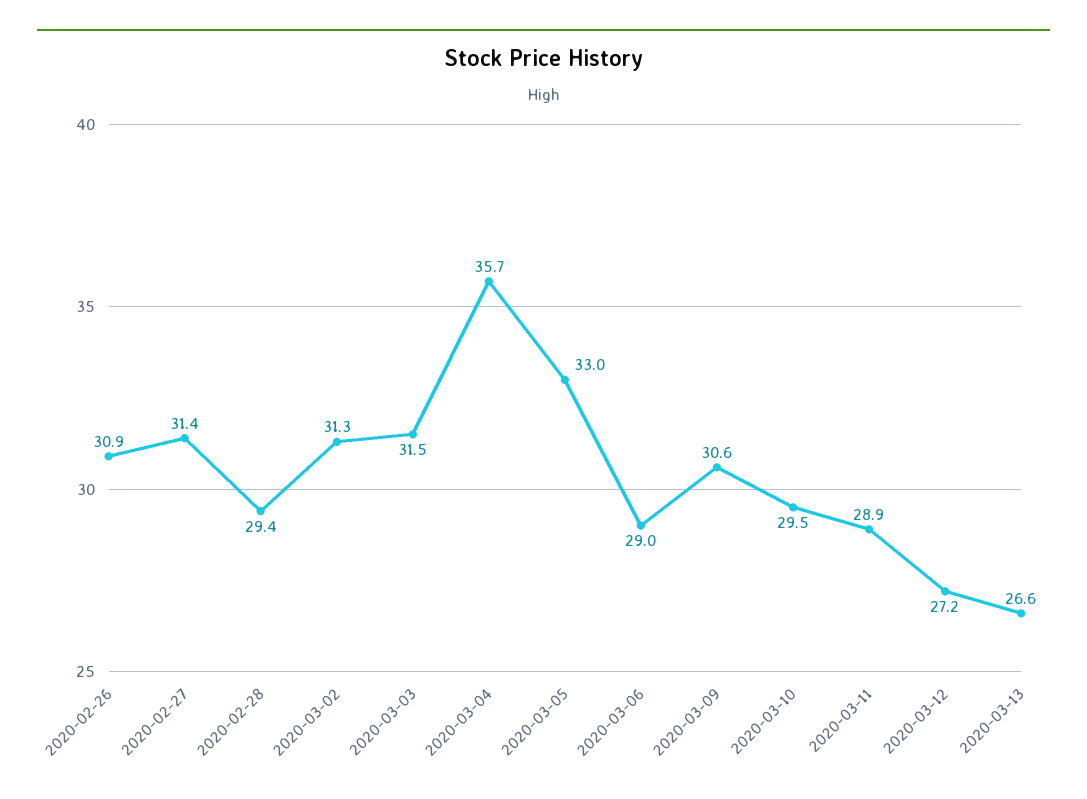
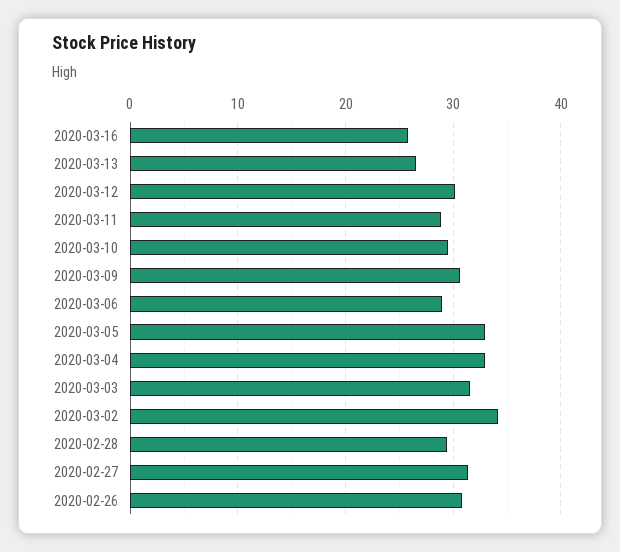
2020-03-02: 31.3 -> 34
2020-03-04: 35.7 -> 33
2020-03-12: 27.2 -> 30
2020-03-16: none -> 26

